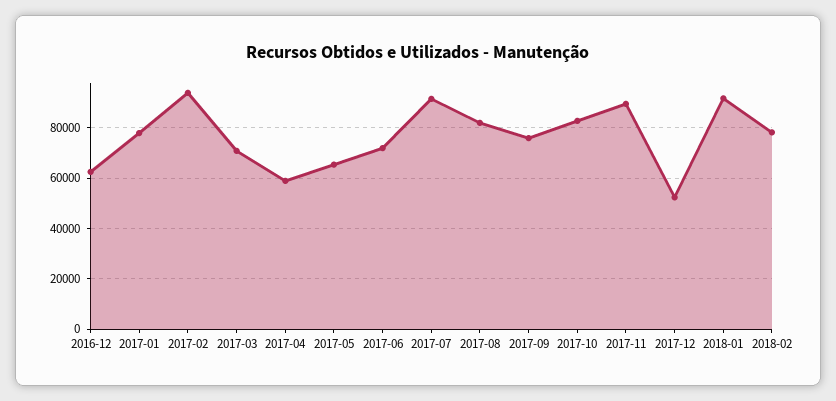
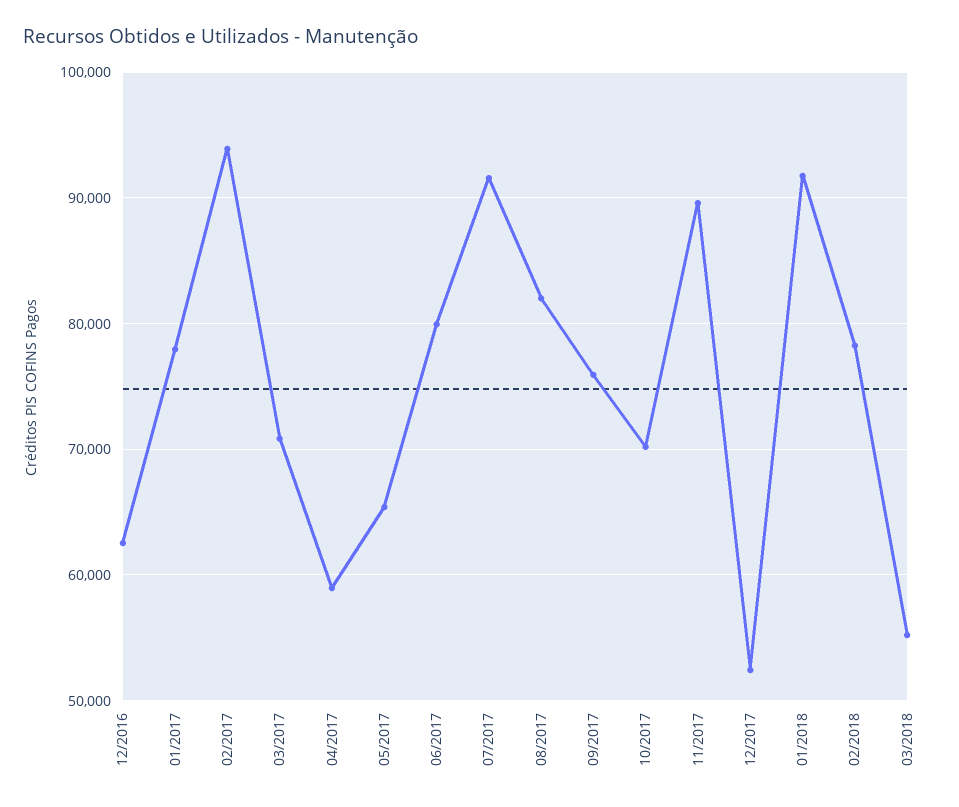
2017-06: 72500 -> 80000
2017-10: 82500 -> 70000
03/2018: none -> 55000

